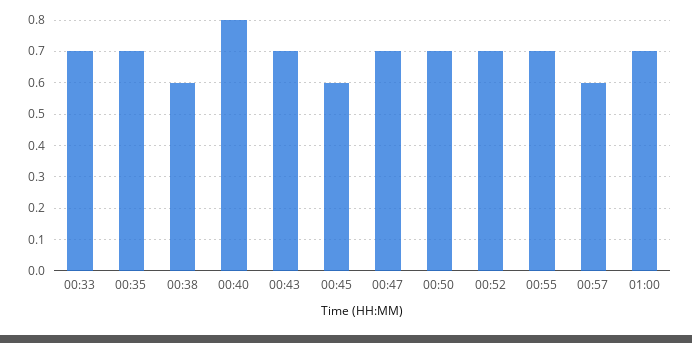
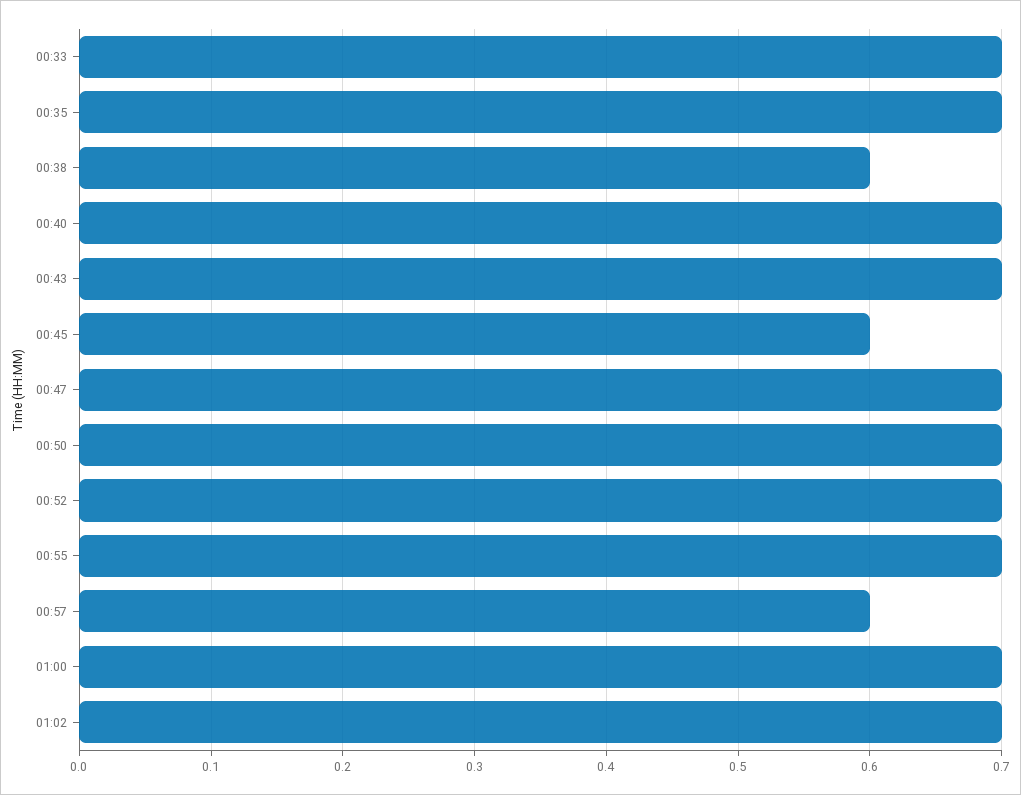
00:40: 0.8 -> 0.7
01:02: none -> 0.7

